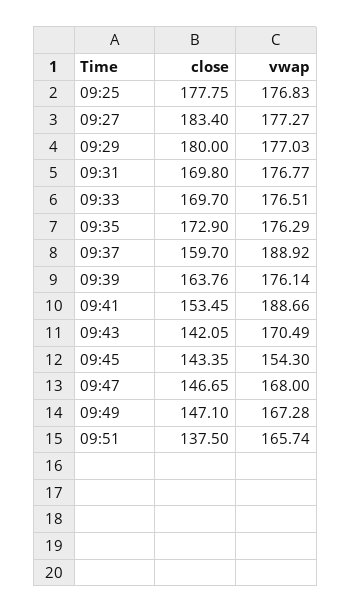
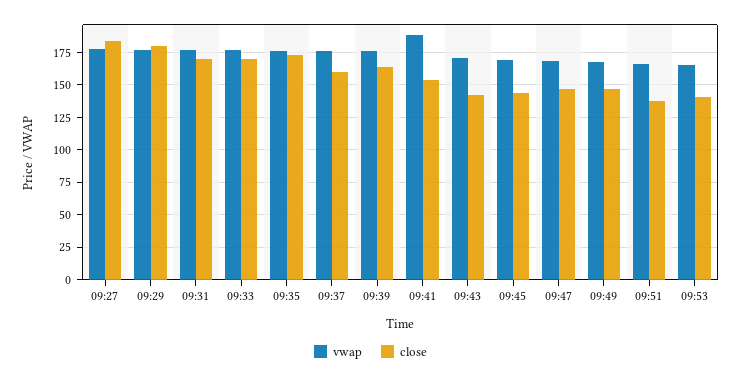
close, 09:25: 177.75 -> none
vwap, 09:25: 176.83 -> none
vwap, 09:37: 188.92 -> 175
vwap, 09:45: 154.3 -> 170
vwap, 09:53: none -> 165
close, 09:53: none -> 140

